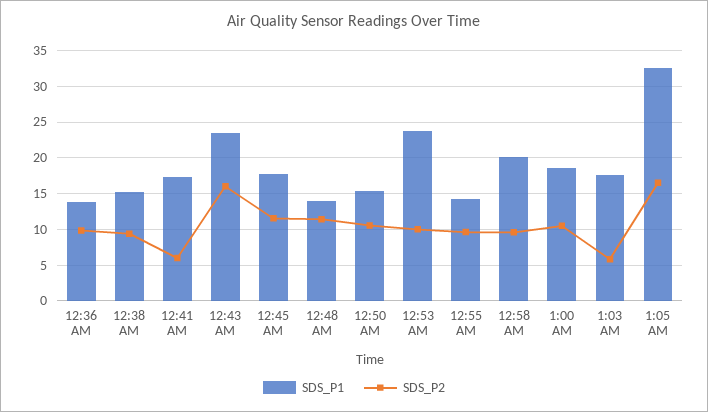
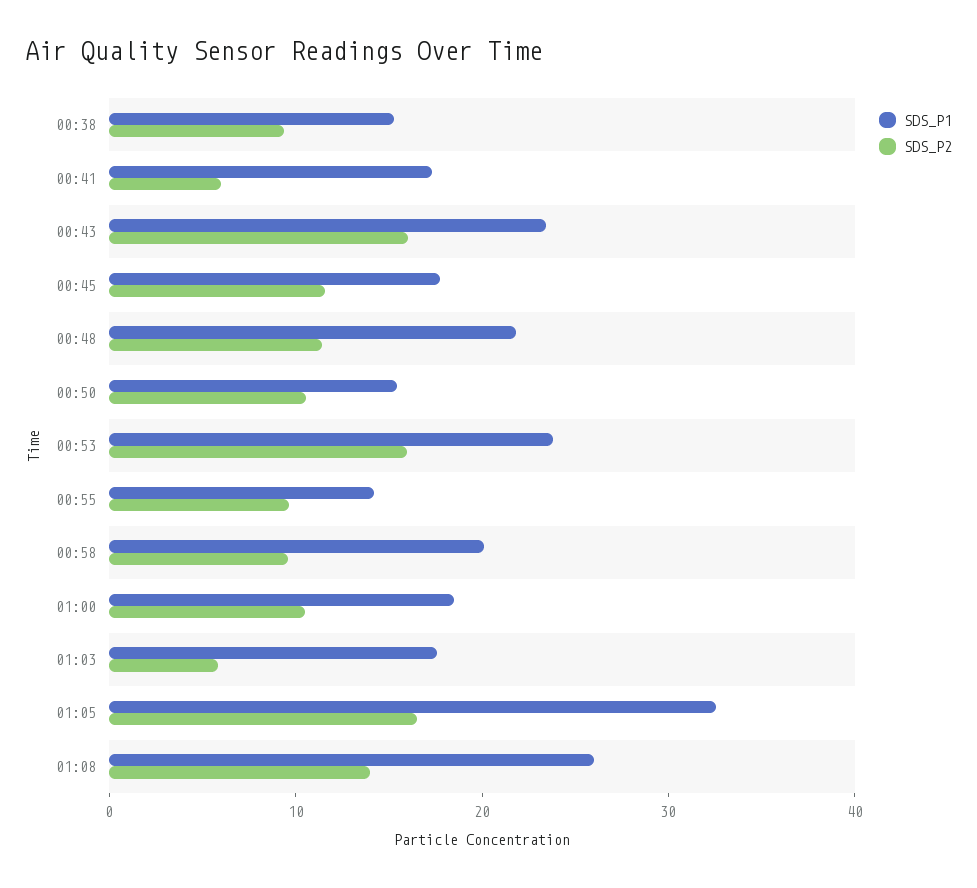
SDS_P1, 12:36 AM: 14 -> none
SDS_P2, 12:36 AM: 10 -> none
SDS_P1, 12:48 AM: 14 -> 22
SDS_P2, 12:53 AM: 10 -> 16
SDS_P1, 01:08: none -> 26
SDS_P2, 01:08: none -> 14

